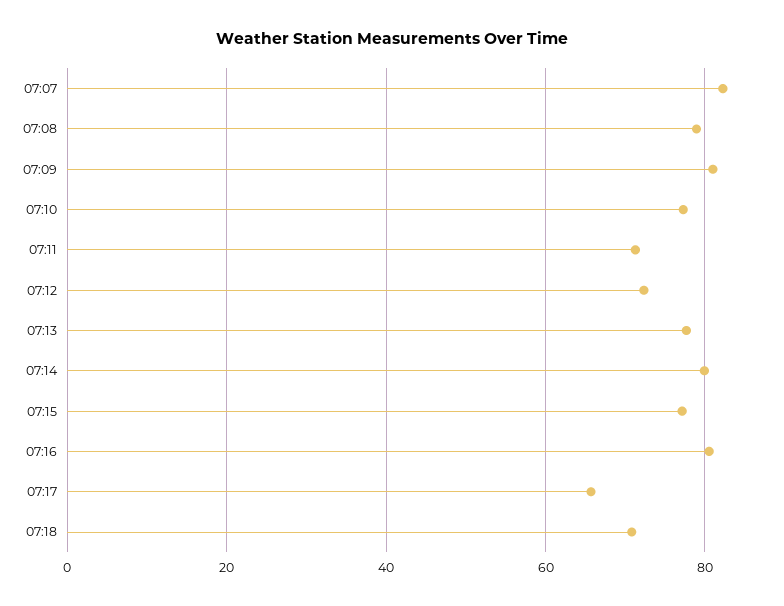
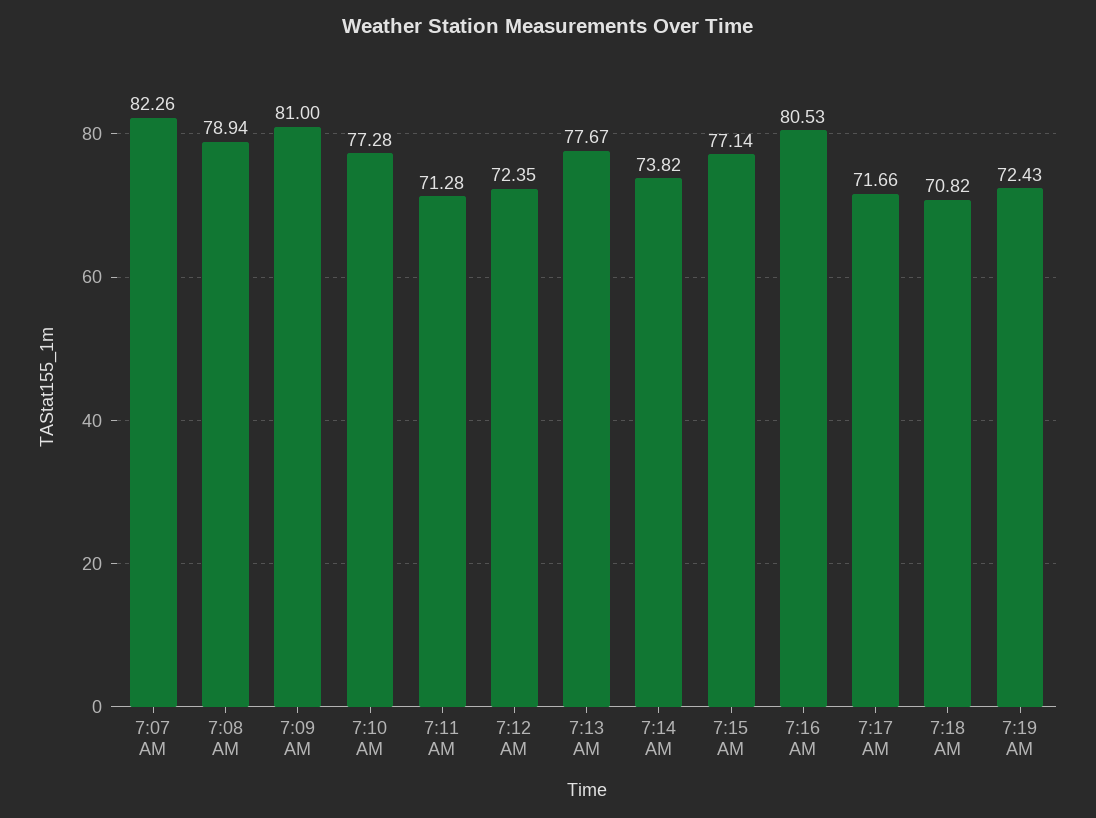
07:14: 80 -> 73.82
07:17: 66 -> 71.66
7:19 AM: none -> 72.43

